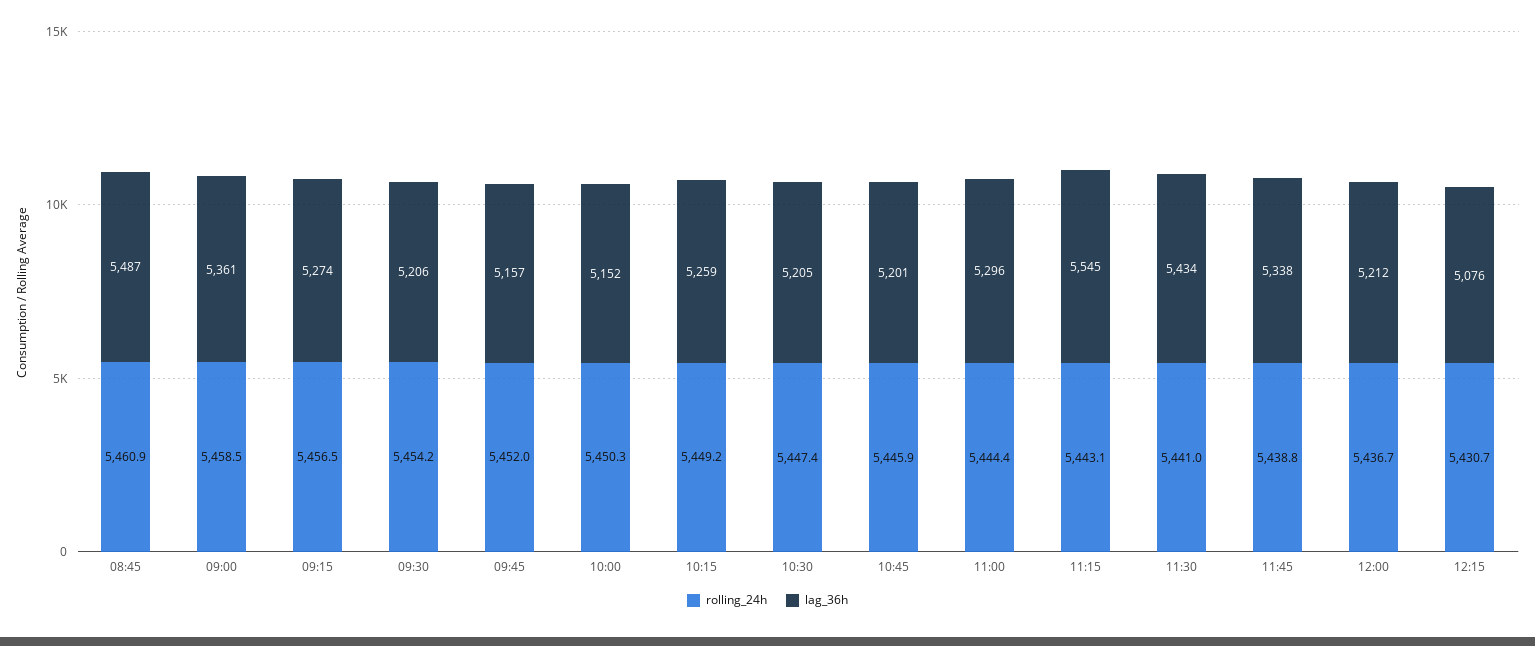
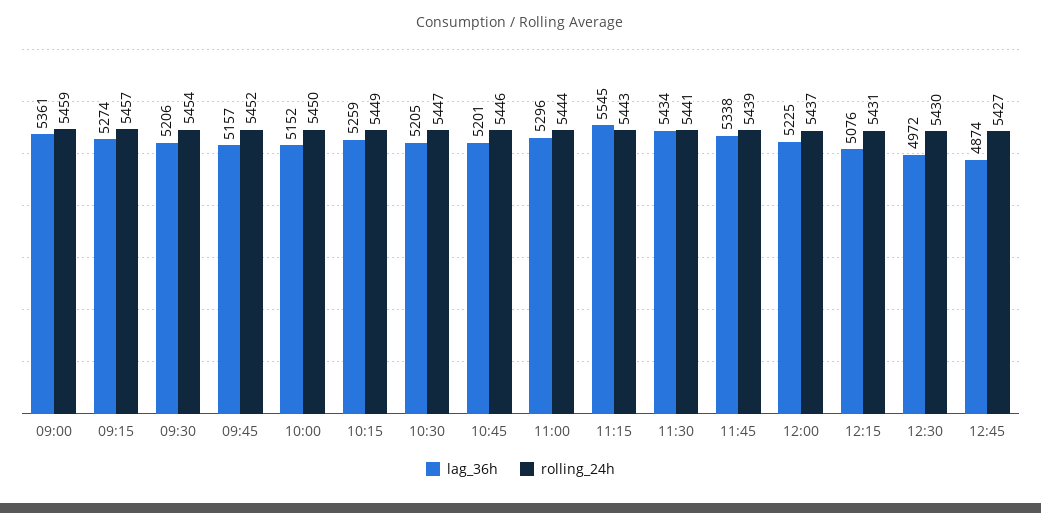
rolling_24h, 08:45: 5460.9 -> none
lag_36h, 08:45: 5487 -> none
lag_36h, 12:00: 5212 -> 5225
lag_36h, 12:30: none -> 4972
rolling_24h, 12:30: none -> 5430
lag_36h, 12:45: none -> 4874
rolling_24h, 12:45: none -> 5427

